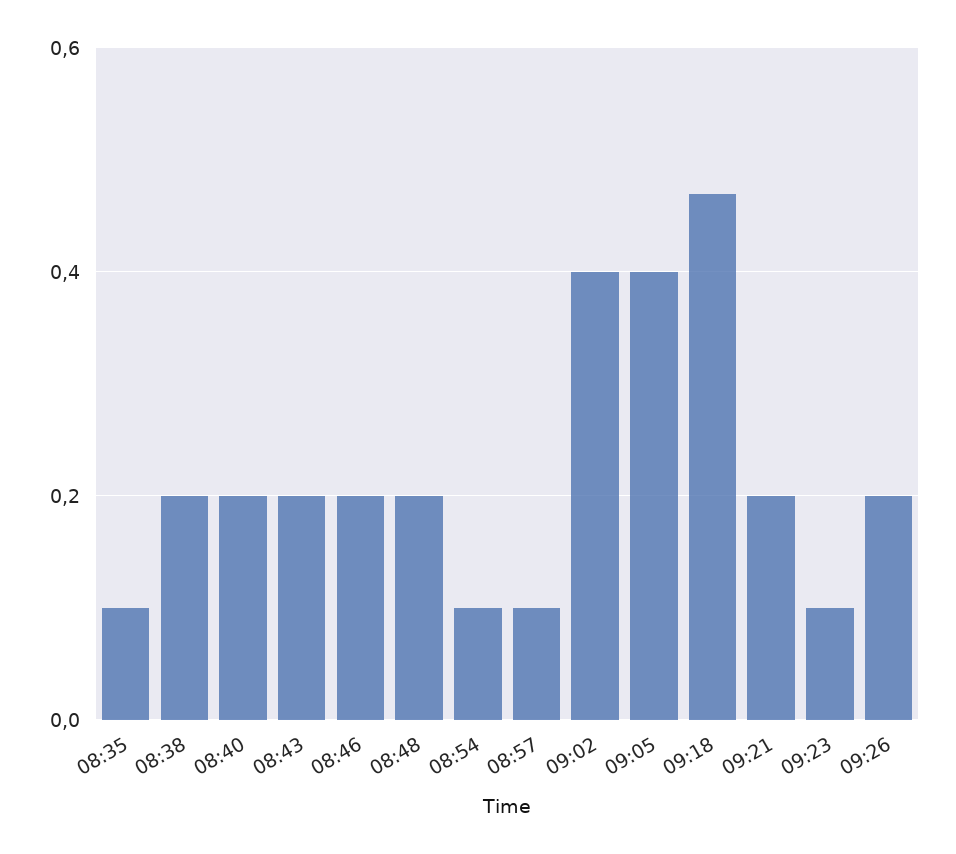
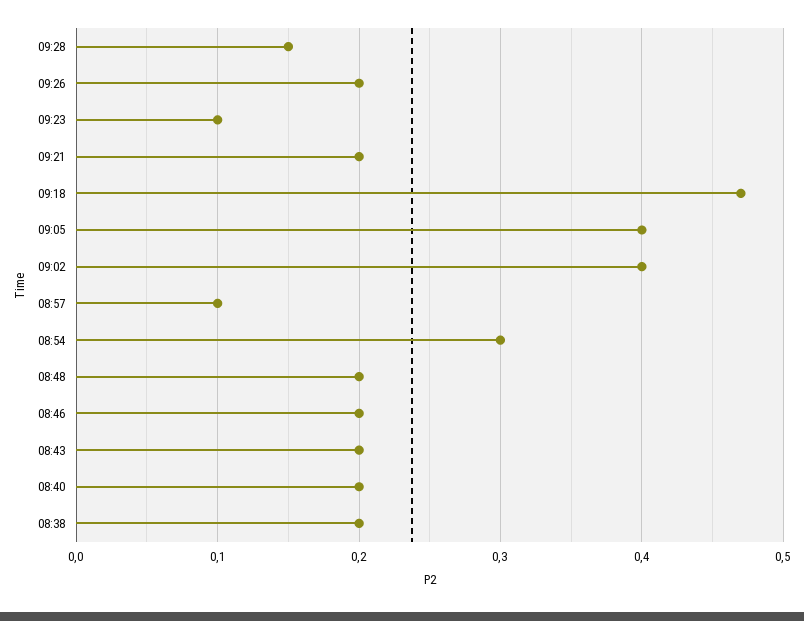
08:35: 0.1 -> none
08:54: 0.1 -> 0.3
09:28: none -> 0.15

